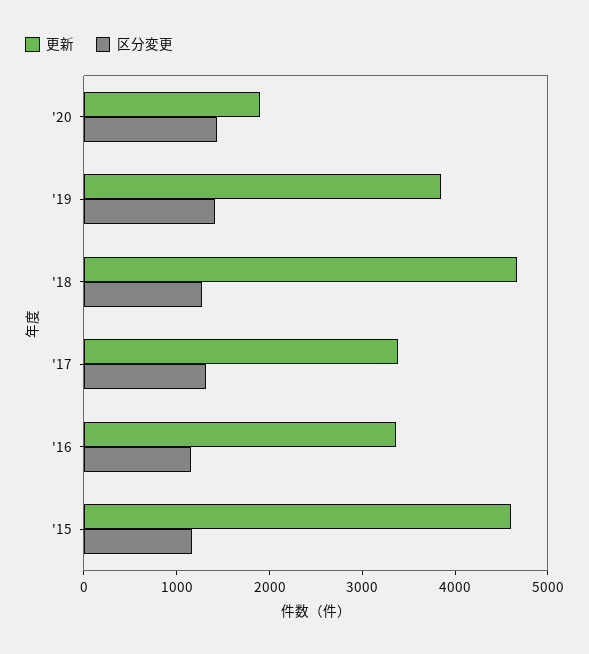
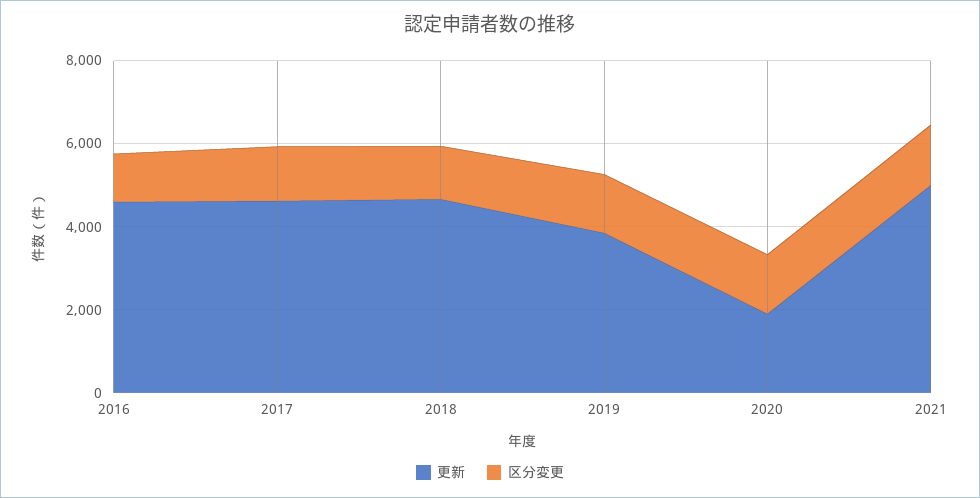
更新, '17: 3400 -> 4500
更新, '16: 3400 -> 4500
更新, '15: 4600 -> none
区分変更, '15: 1200 -> none
更新, 2021: none -> 5000
区分変更, 2021: none -> 1500

